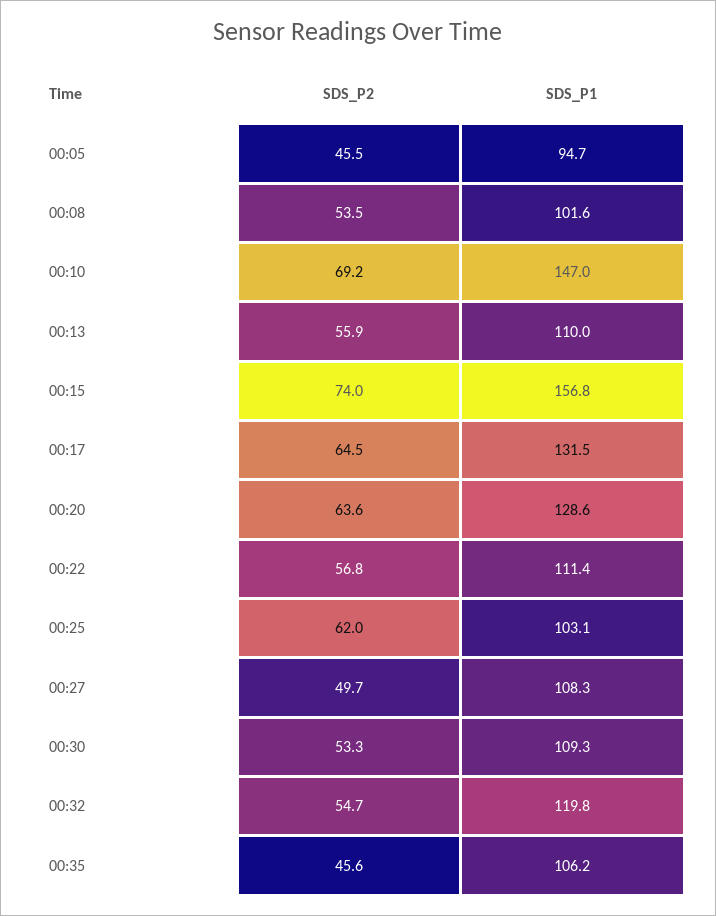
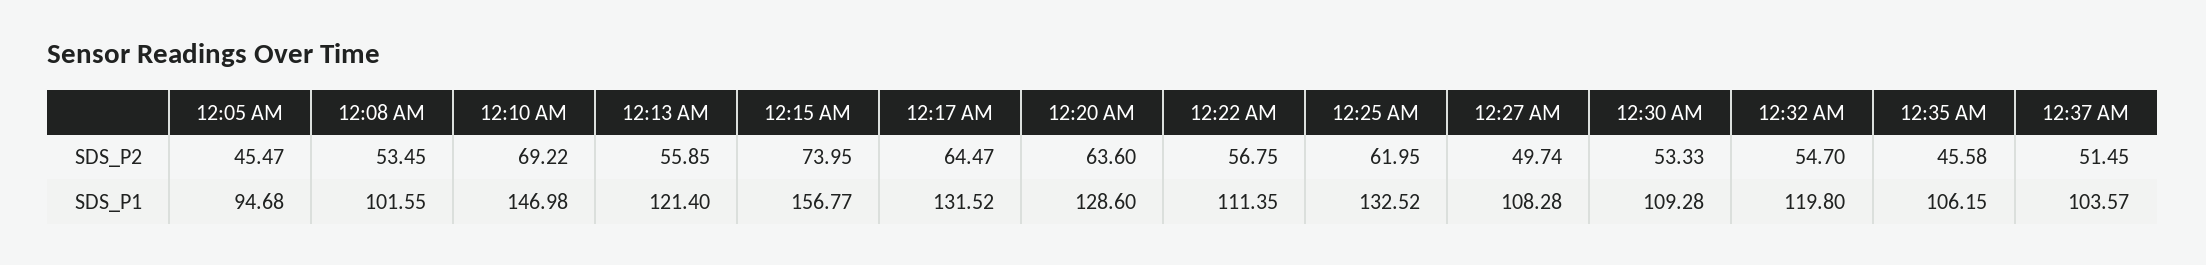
SDS_P1, 00:13: 110 -> 121.4
SDS_P1, 00:25: 103.1 -> 132.52
SDS_P2, 12:37 AM: none -> 51.45
SDS_P1, 12:37 AM: none -> 103.57

